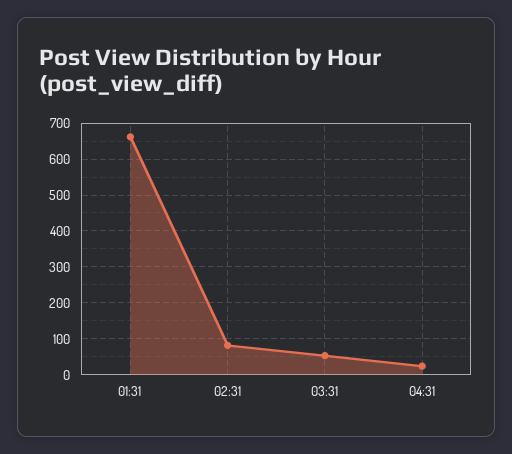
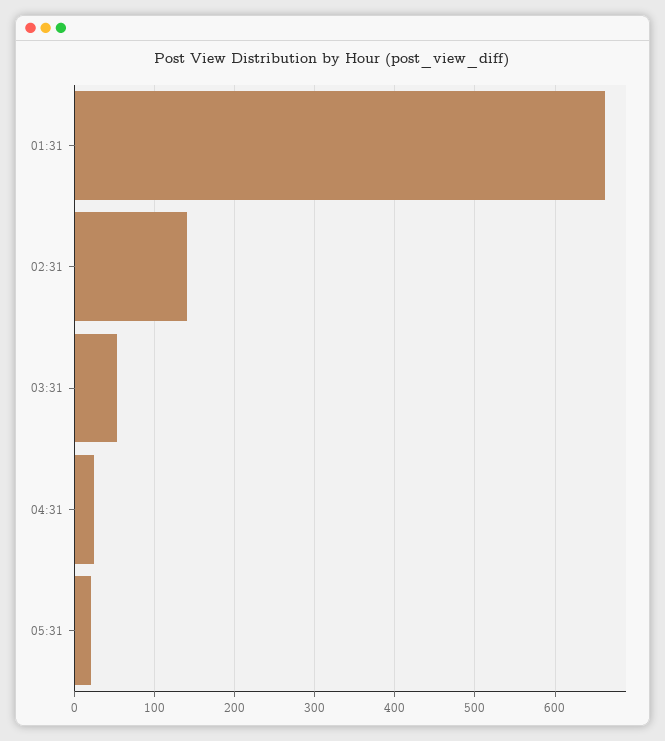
02:31: 80 -> 140
05:31: none -> 20

